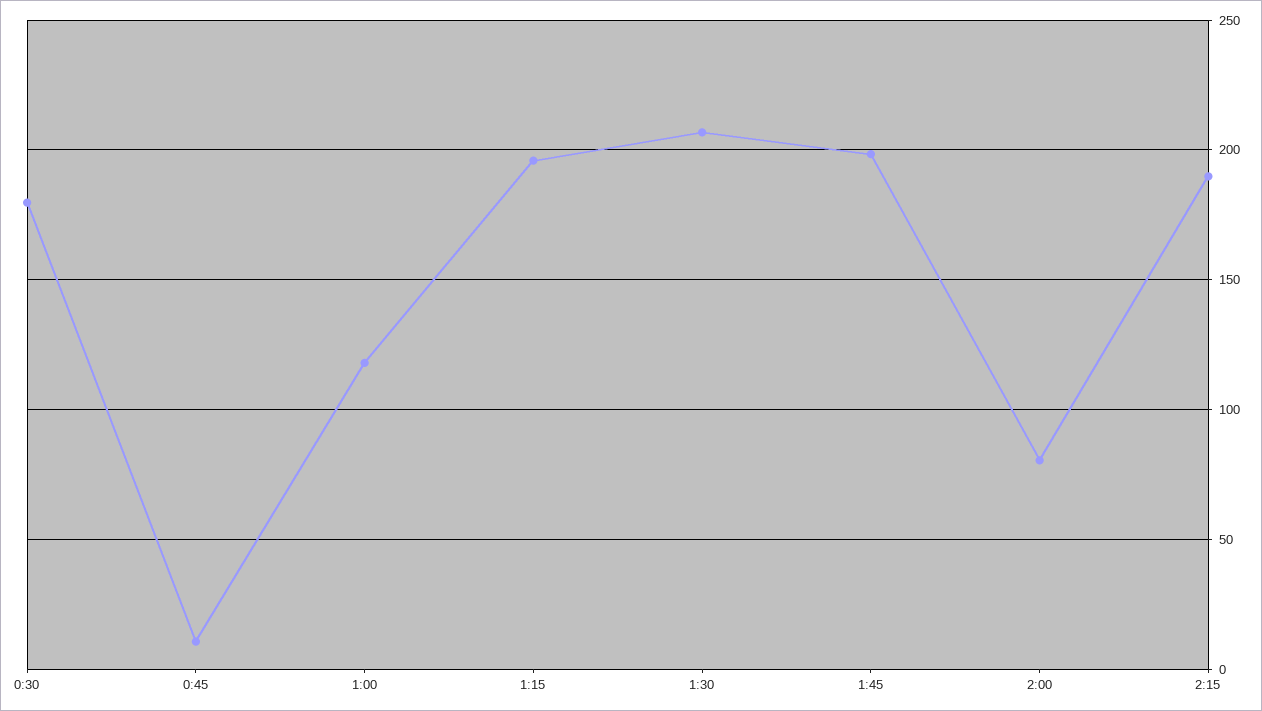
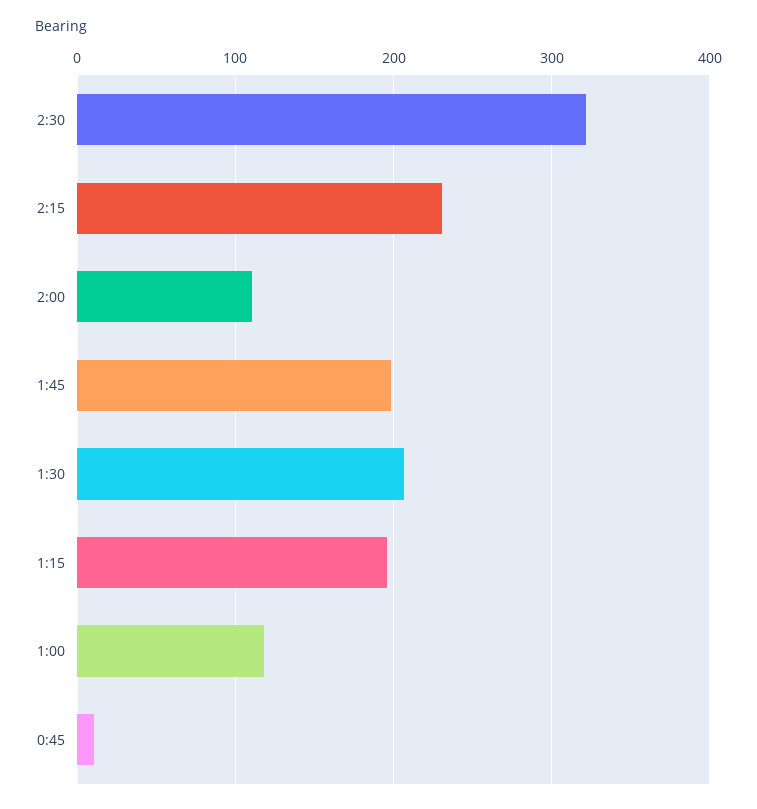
0:30: 180 -> none
2:00: 80 -> 110
2:15: 190 -> 230
2:30: none -> 320

